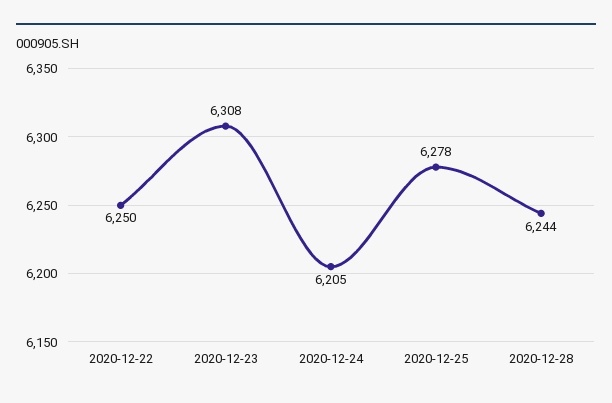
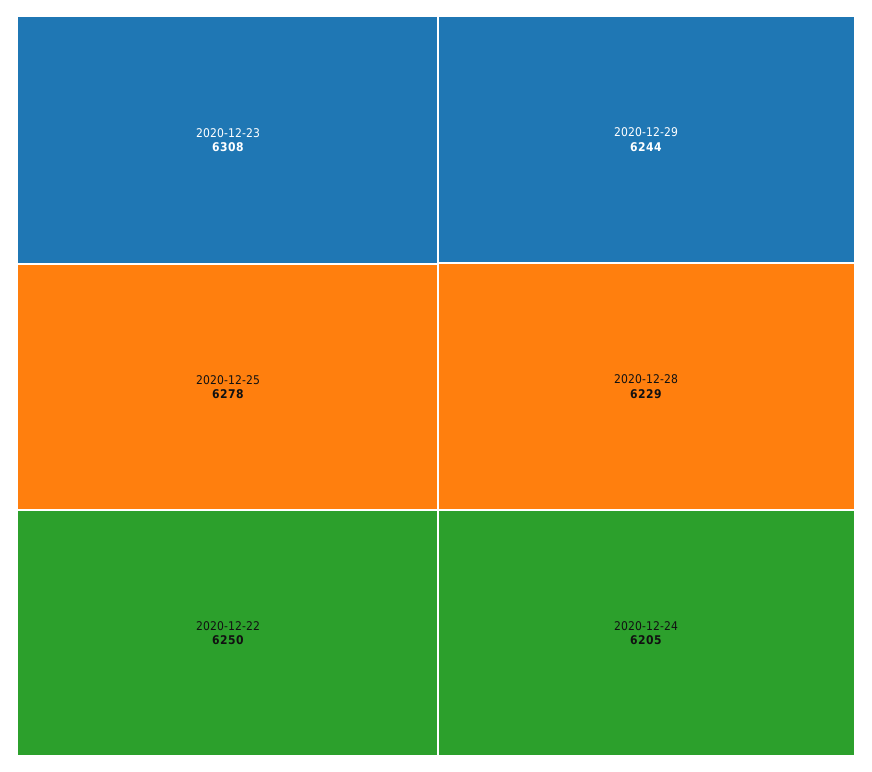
2020-12-28: 6244 -> 6229
2020-12-29: none -> 6244

